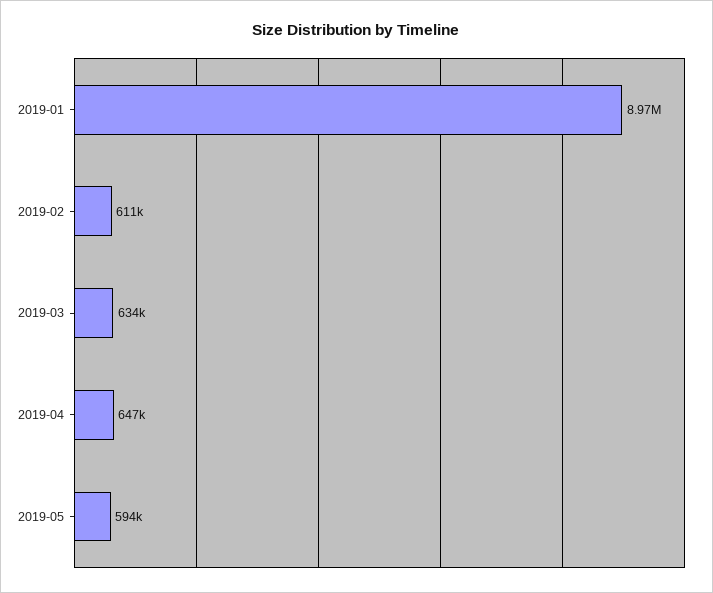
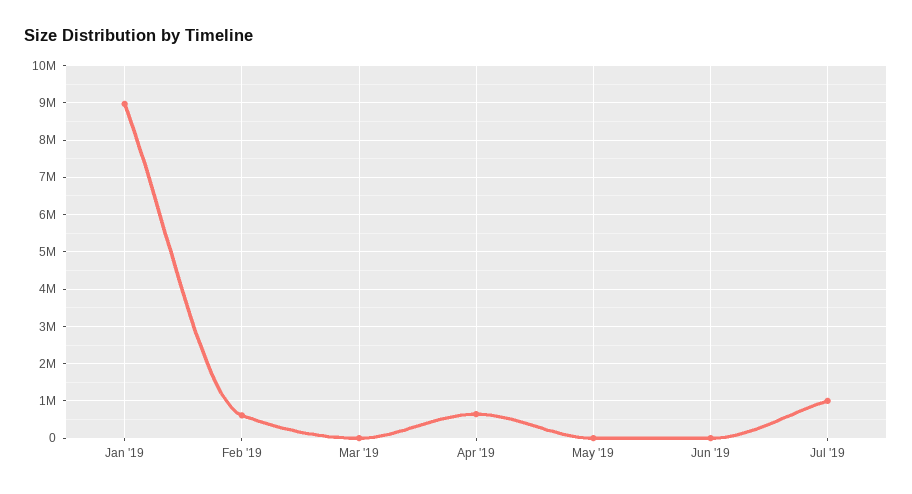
2019-03: 634000 -> 0
2019-05: 594000 -> 0
Jun '19: none -> 0
Jul '19: none -> 1000000

